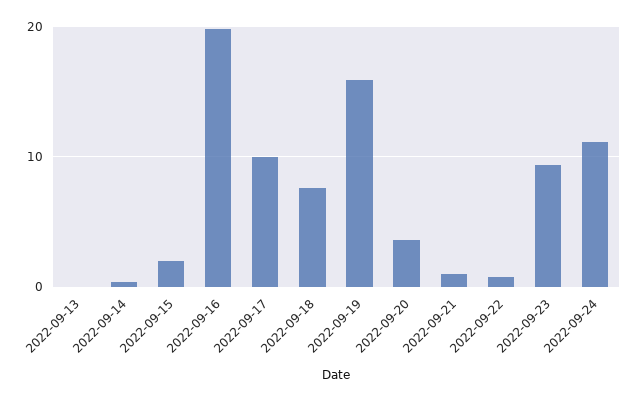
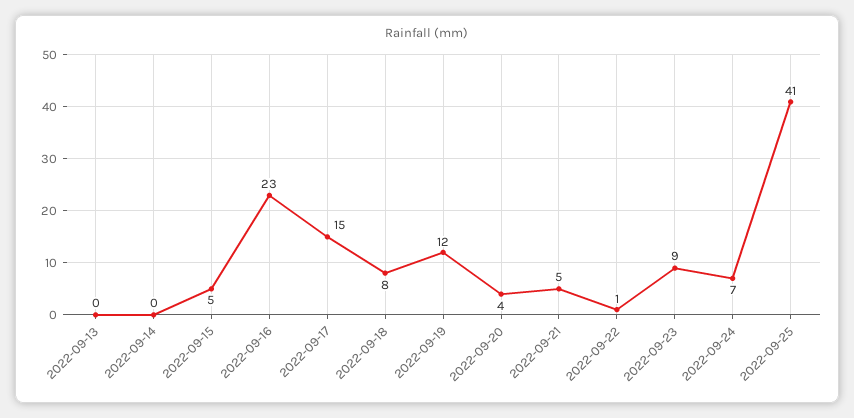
2022-09-15: 2 -> 5
2022-09-16: 20 -> 23
2022-09-17: 10 -> 15
2022-09-19: 16 -> 12
2022-09-21: 1 -> 5
2022-09-24: 11 -> 7
2022-09-25: none -> 41

